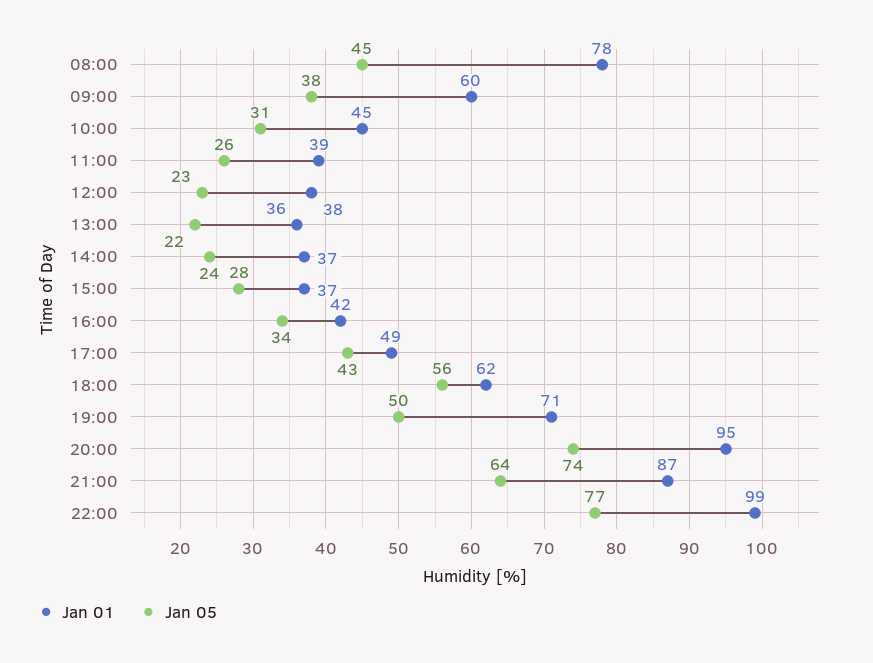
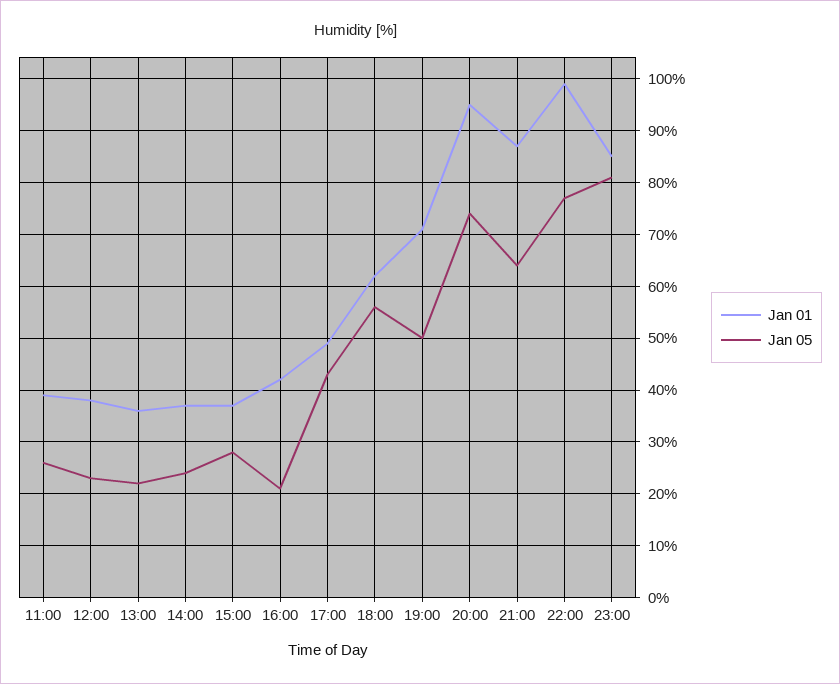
Jan 01, 08:00: 78 -> none
Jan 05, 08:00: 45 -> none
Jan 01, 09:00: 60 -> none
Jan 05, 09:00: 38 -> none
Jan 01, 10:00: 45 -> none
Jan 05, 10:00: 31 -> none
Jan 05, 16:00: 34 -> 20
Jan 01, 23:00: none -> 85
Jan 05, 23:00: none -> 80

